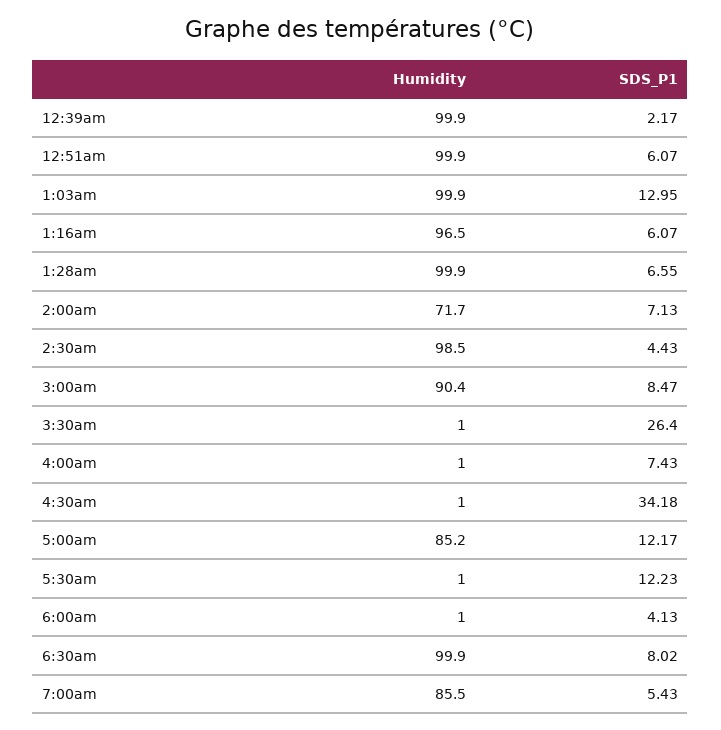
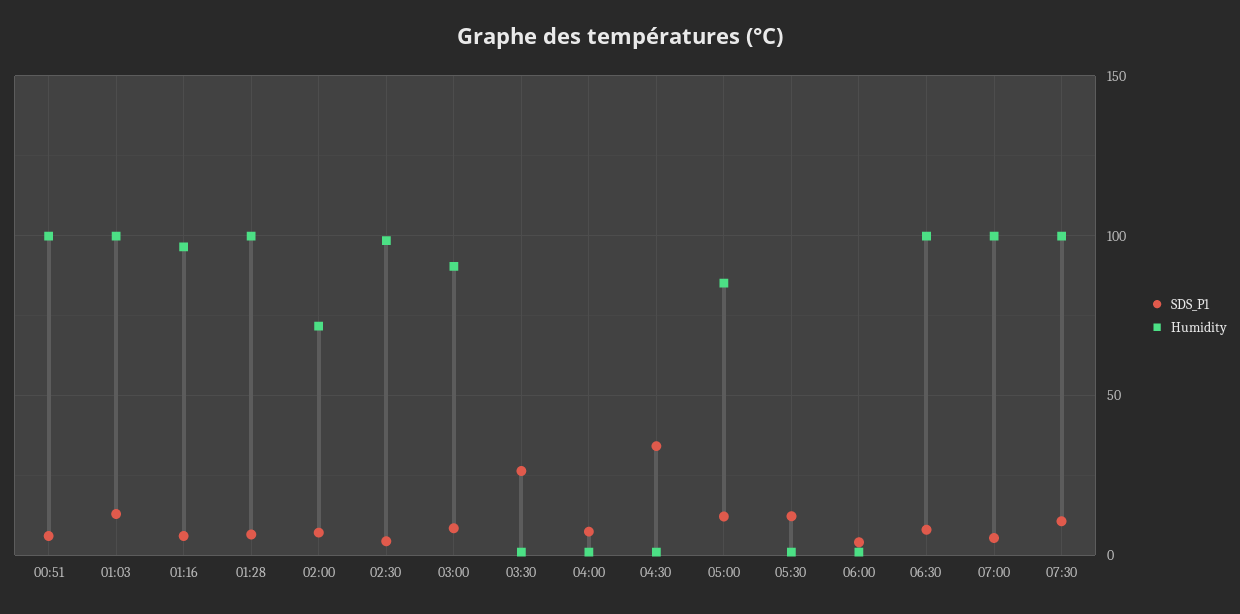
Humidity, 12:39am: 99.9 -> none
SDS_P1, 12:39am: 2.17 -> none
Humidity, 7:00am: 85.5 -> 100
SDS_P1, 07:30: none -> 10
Humidity, 07:30: none -> 100

